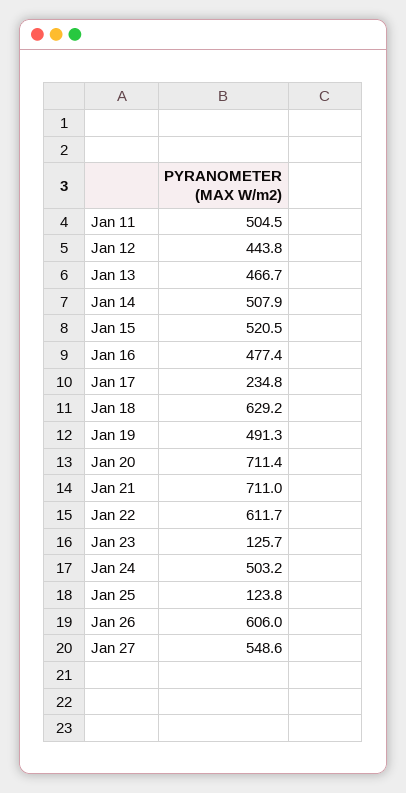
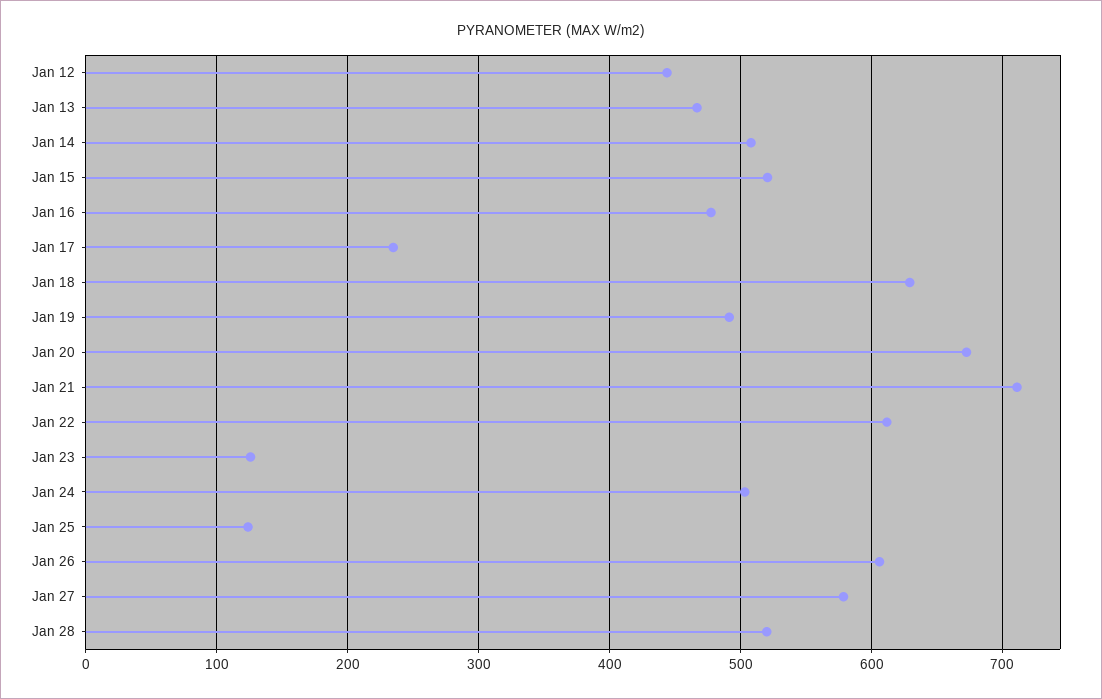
Jan 11: 504.5 -> none
Jan 20: 711.4 -> 670
Jan 27: 548.6 -> 580
Jan 28: none -> 520

